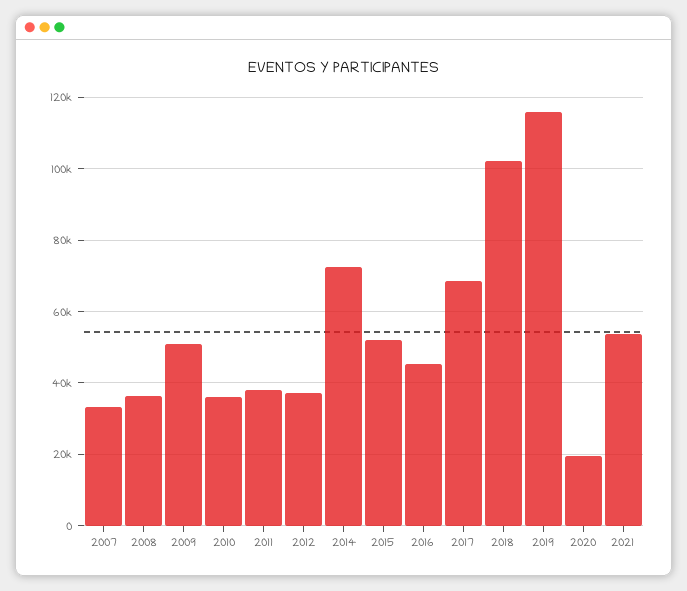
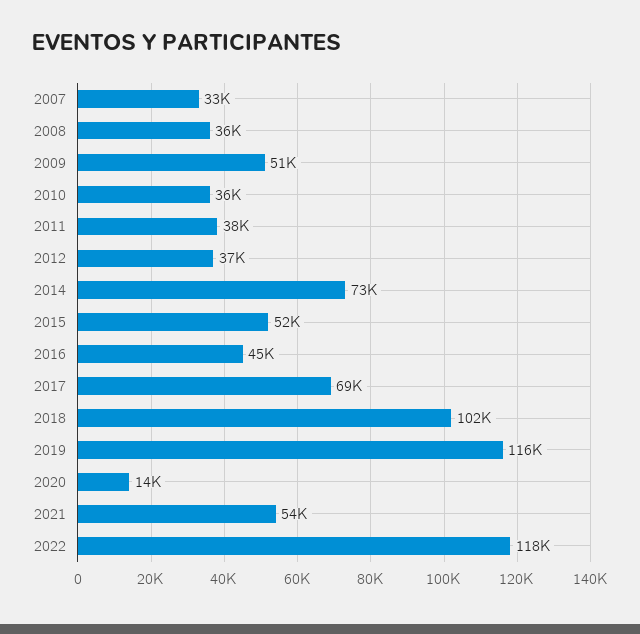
2020: 20000 -> 14000
2022: none -> 118000

